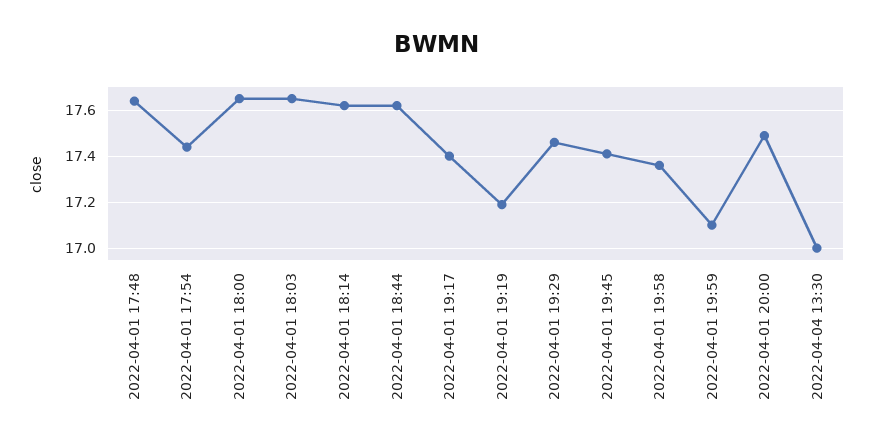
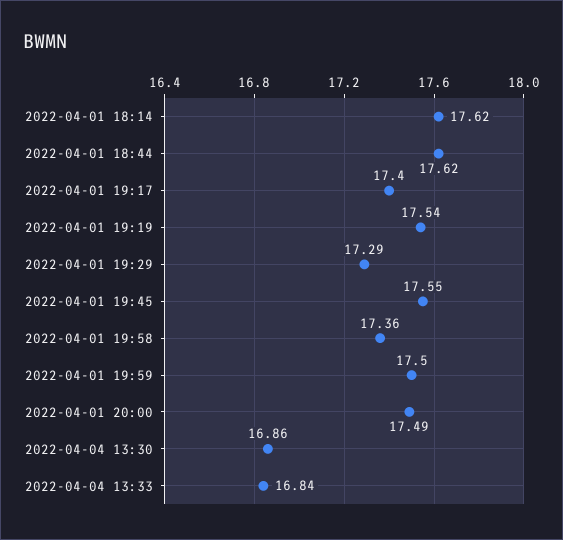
2022-04-01 17:48: 17.65 -> none
2022-04-01 17:54: 17.45 -> none
2022-04-01 18:00: 17.65 -> none
2022-04-01 18:03: 17.65 -> none
2022-04-01 19:19: 17.2 -> 17.54
2022-04-01 19:29: 17.45 -> 17.29
2022-04-01 19:45: 17.4 -> 17.55
2022-04-01 19:59: 17.1 -> 17.5
2022-04-04 13:30: 17 -> 16.86
2022-04-04 13:33: none -> 16.84

